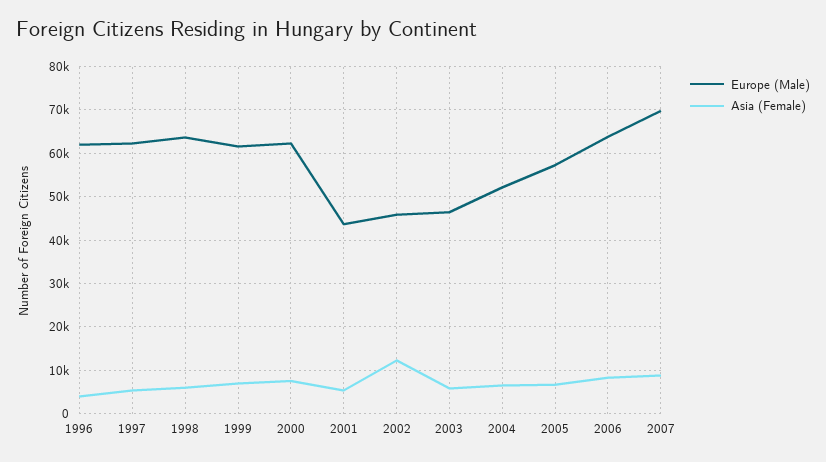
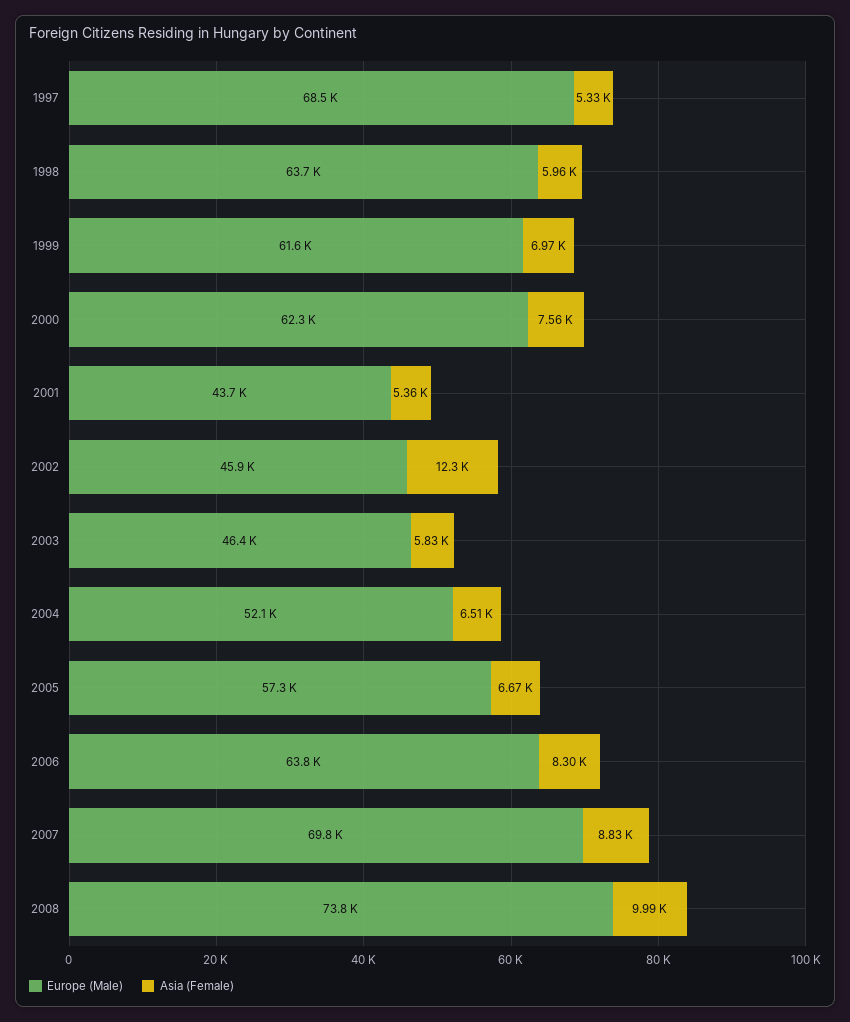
Europe (Male), 1996: 62000 -> none
Asia (Female), 1996: 4000 -> none
Europe (Male), 1997: 62000 -> 68500
Europe (Male), 2008: none -> 73800
Asia (Female), 2008: none -> 9990

